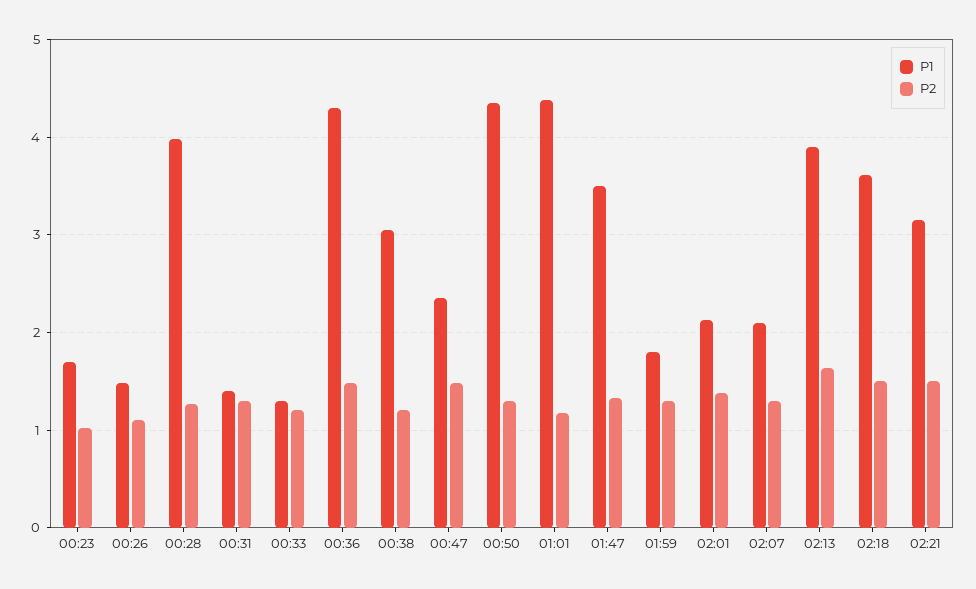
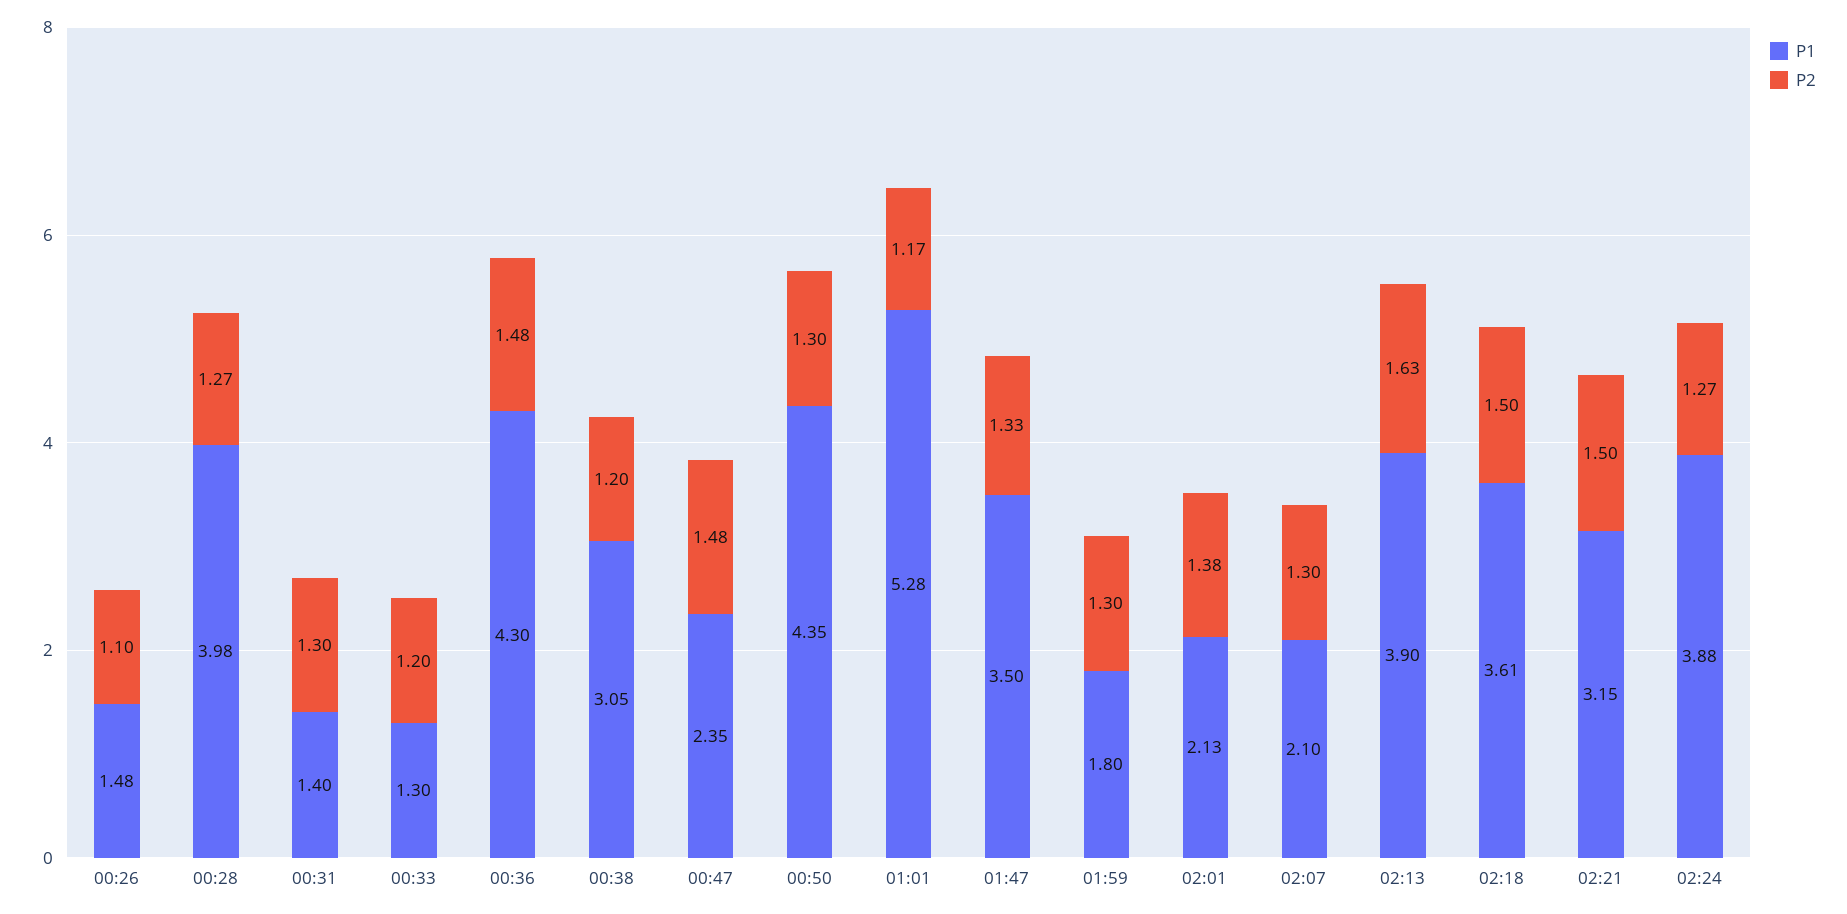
P1, 00:23: 1.7 -> none
P2, 00:23: 1 -> none
P1, 01:01: 4.4 -> 5.28
P1, 02:24: none -> 3.88
P2, 02:24: none -> 1.27

